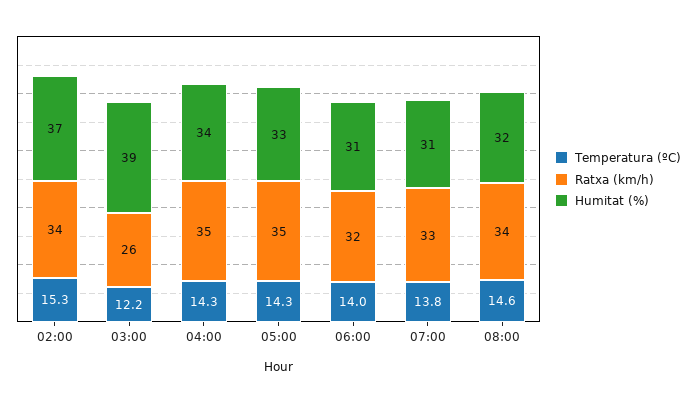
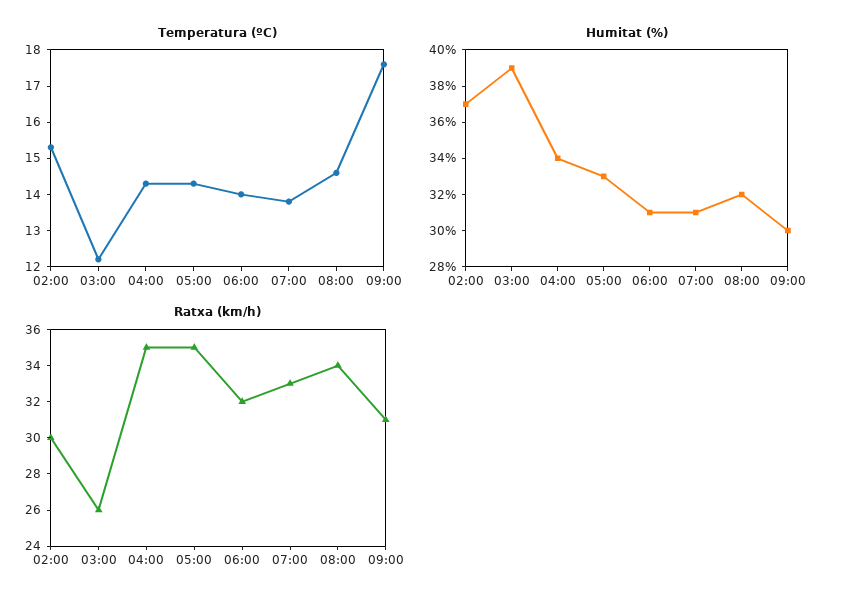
Ratxa (km/h), 02:00: 34 -> 30
Temperatura (ºC), 09:00: none -> 17.5
Humitat (%), 09:00: none -> 30
Ratxa (km/h), 09:00: none -> 31

